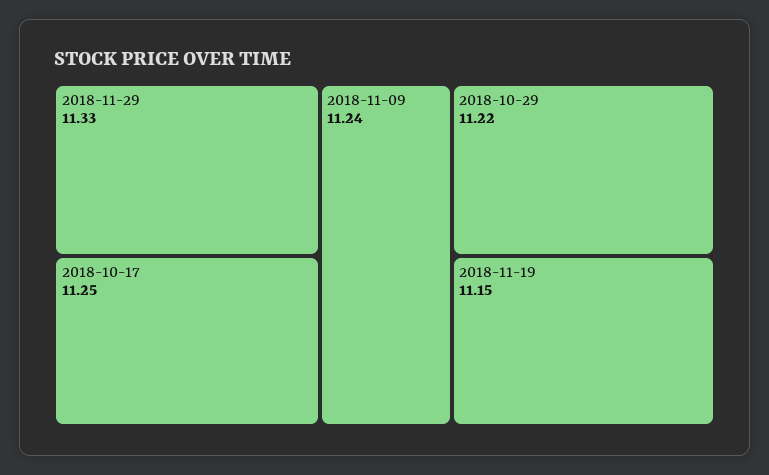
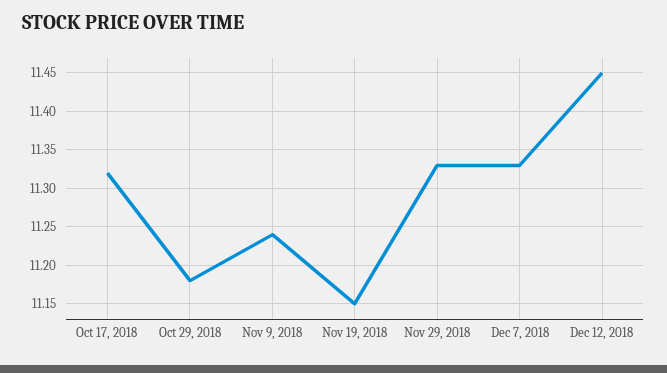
2018-10-17: 11.25 -> 11.32
2018-10-29: 11.22 -> 11.18
Dec 7, 2018: none -> 11.33
Dec 12, 2018: none -> 11.45

